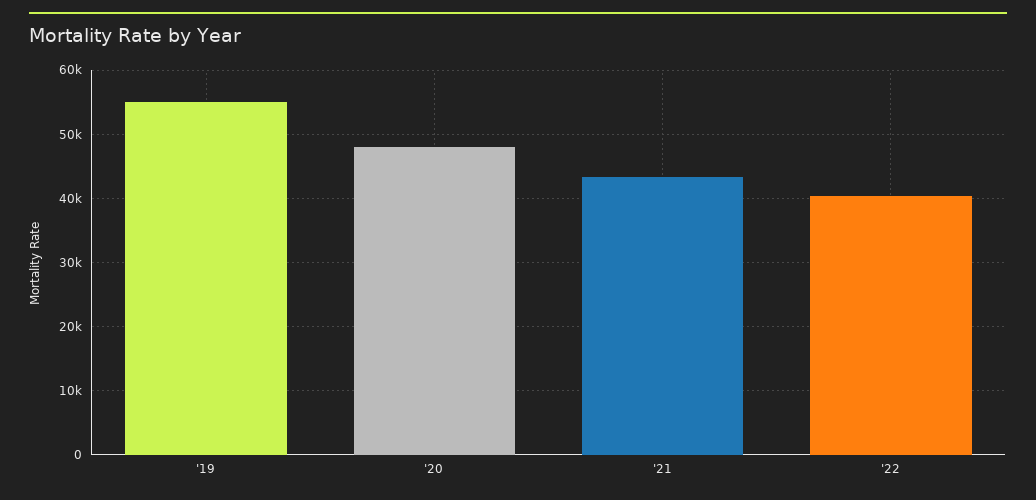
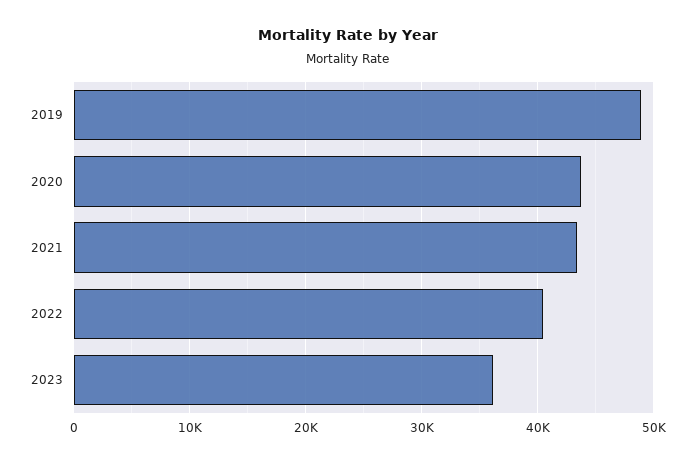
'19: 55000 -> 49000
'20: 48000 -> 44000
2023: none -> 36000

